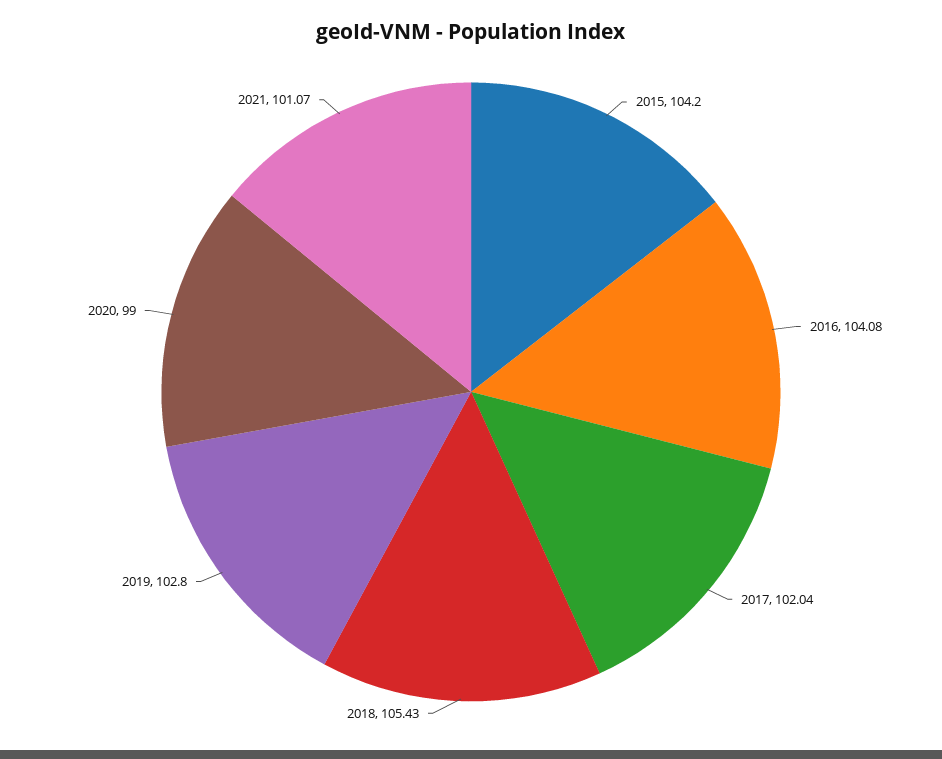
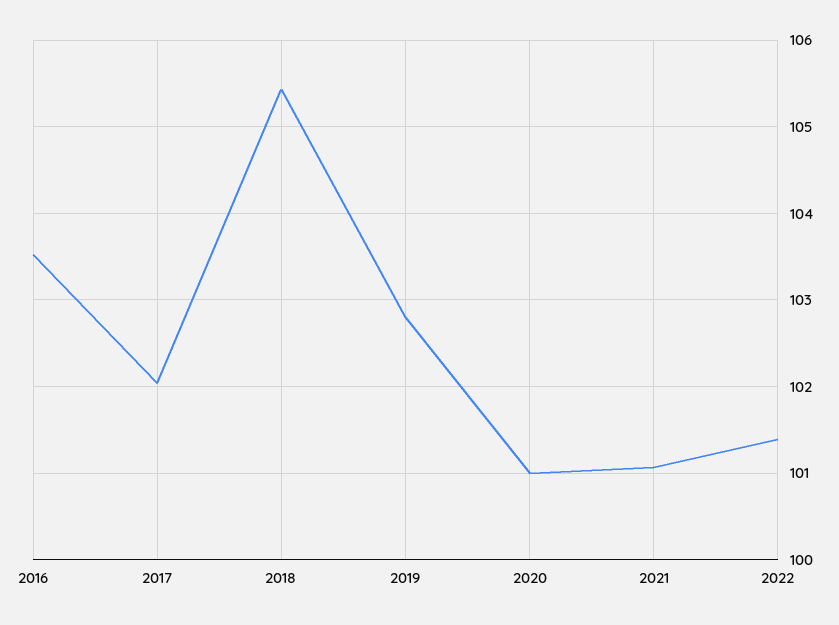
2015: 104.2 -> none
2016: 104.08 -> 103.5
2020: 99 -> 101
2022: none -> 101.4

